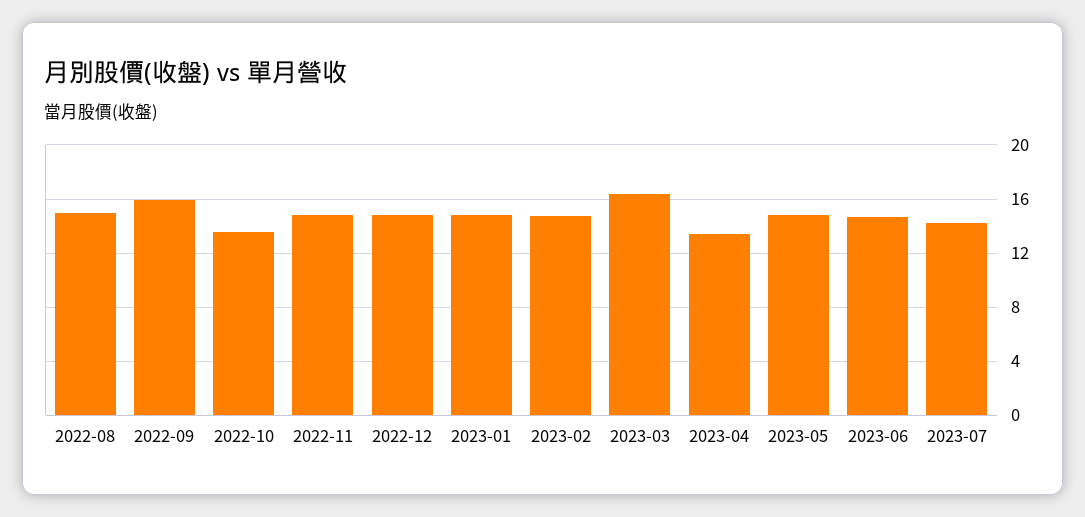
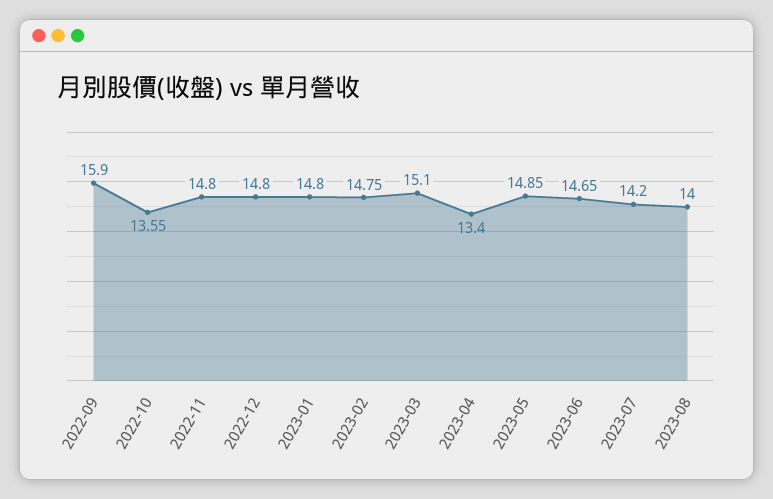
2022-08: 15 -> none
2023-03: 16.5 -> 15.1
2023-08: none -> 14

